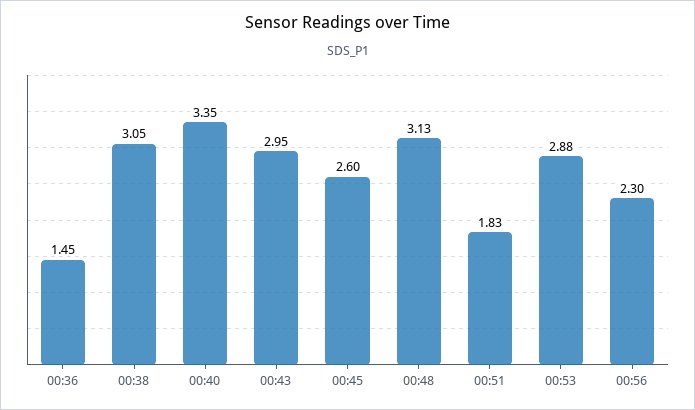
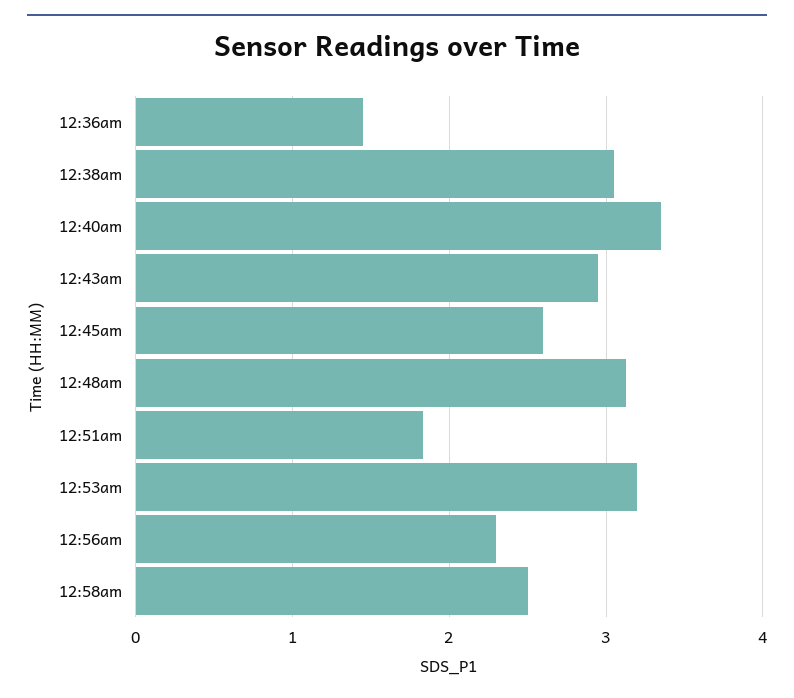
00:53: 2.88 -> 3.2
12:58am: none -> 2.5

